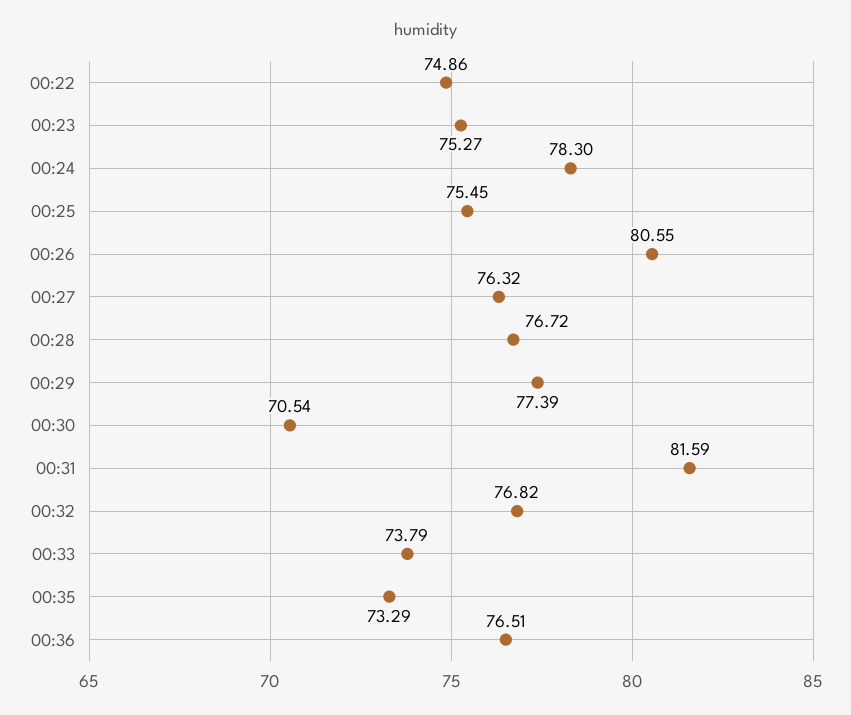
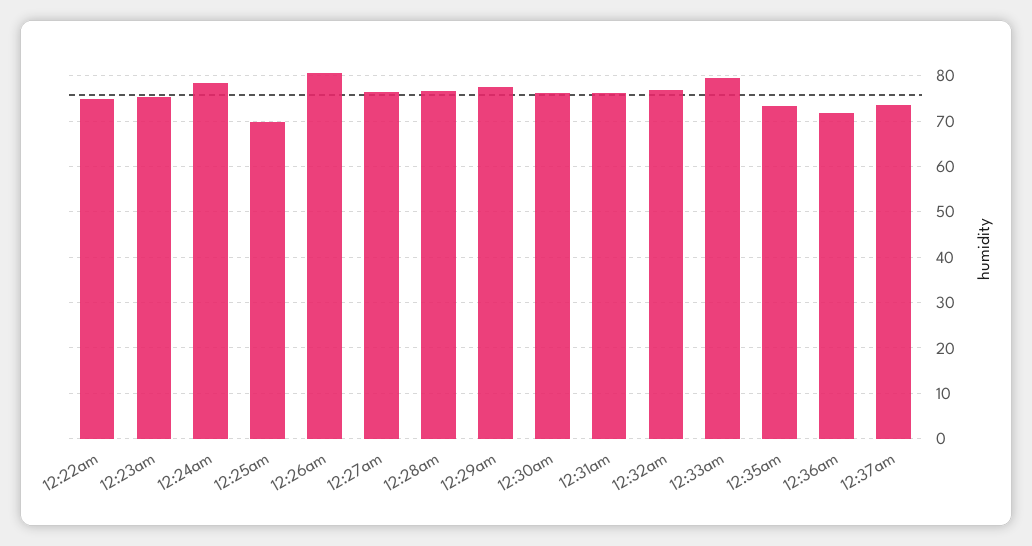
00:25: 75.45 -> 70
00:30: 70.54 -> 76
00:31: 81.59 -> 76
00:33: 73.79 -> 80
00:36: 76.51 -> 72
12:37am: none -> 74

